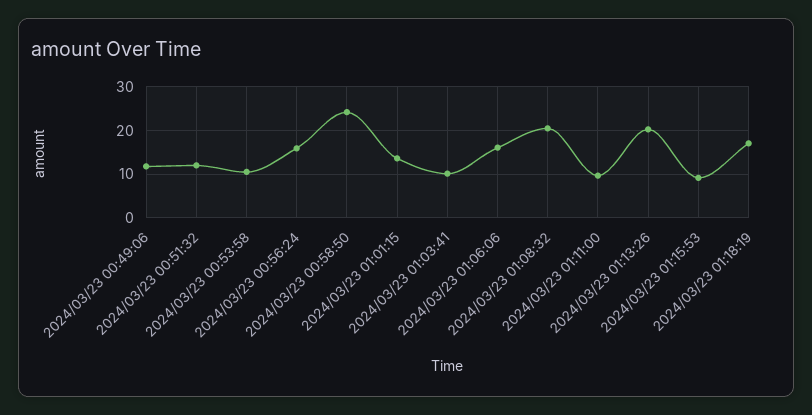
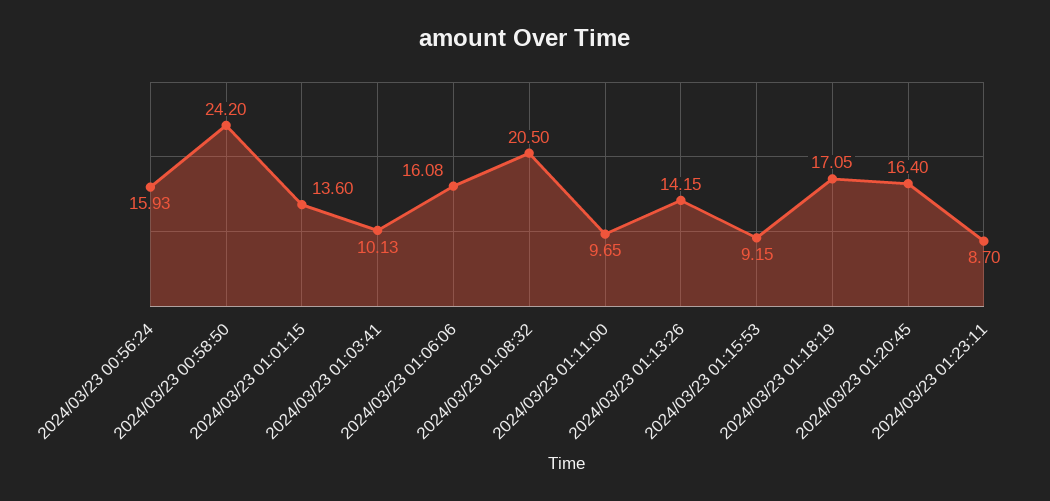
2024/03/23 00:49:06: 12 -> none
2024/03/23 00:51:32: 12 -> none
2024/03/23 00:53:58: 10 -> none
2024/03/23 01:13:26: 20 -> 14.15
2024/03/23 01:20:45: none -> 16.4
2024/03/23 01:23:11: none -> 8.7

